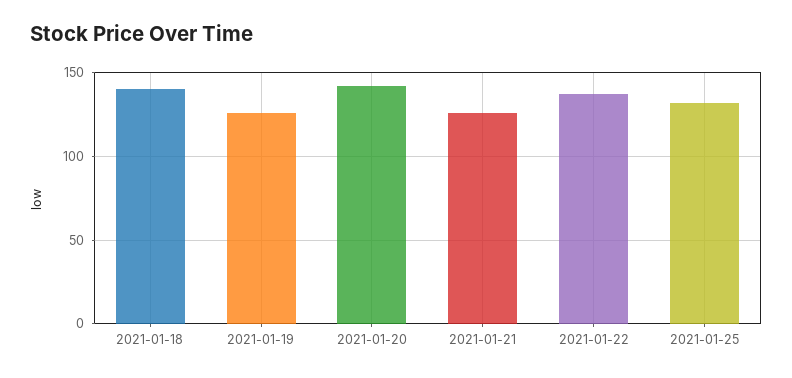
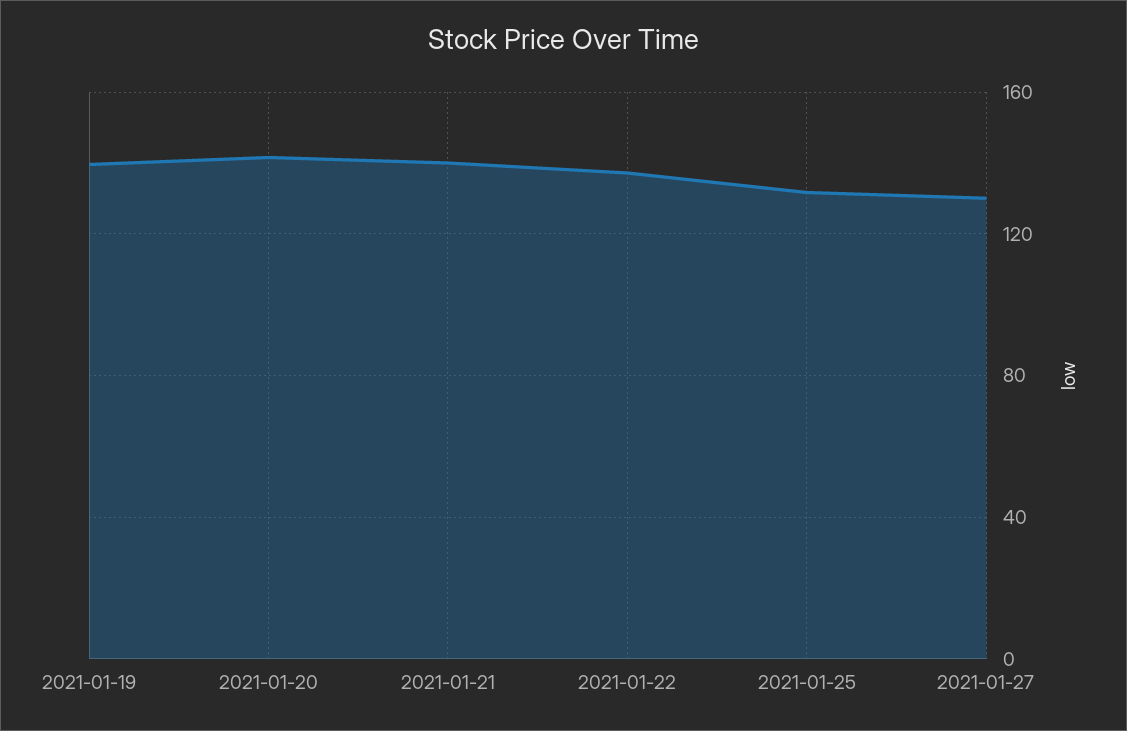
2021-01-18: 140 -> none
2021-01-19: 125 -> 140
2021-01-21: 125 -> 140
2021-01-27: none -> 130

